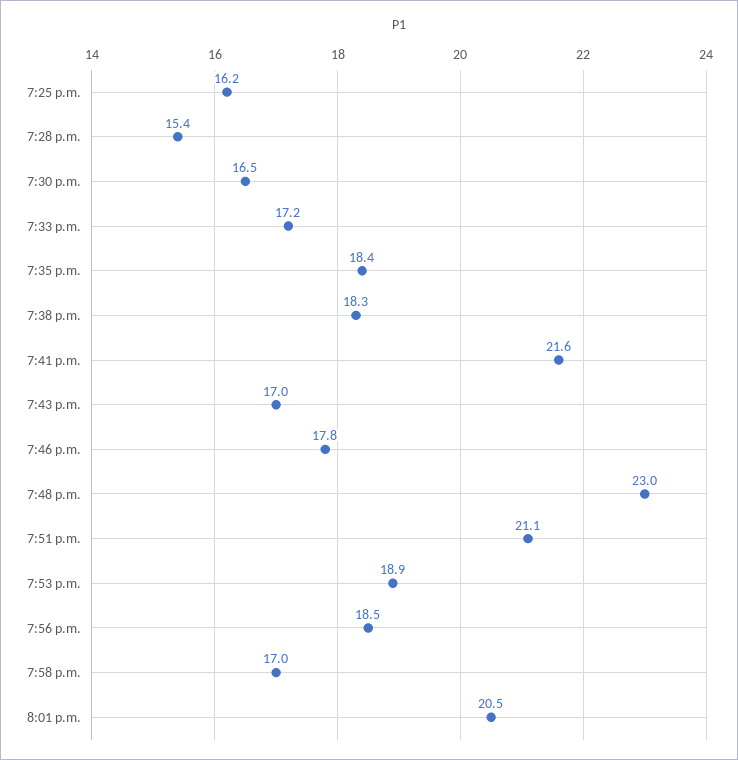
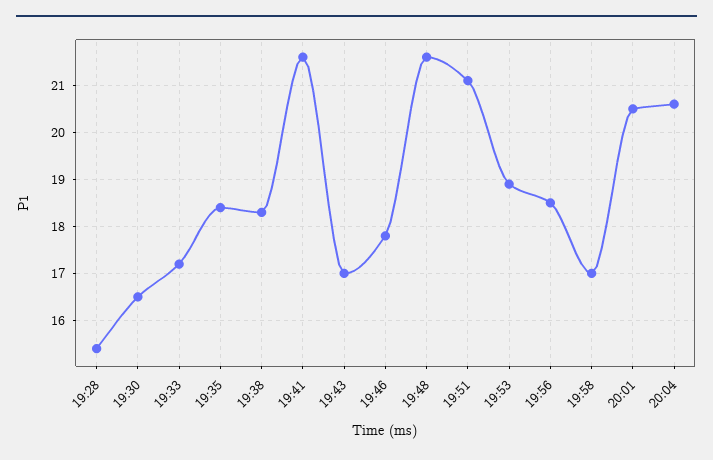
7:25 p.m.: 16.2 -> none
7:48 p.m.: 23 -> 21.5
20:04: none -> 20.5

